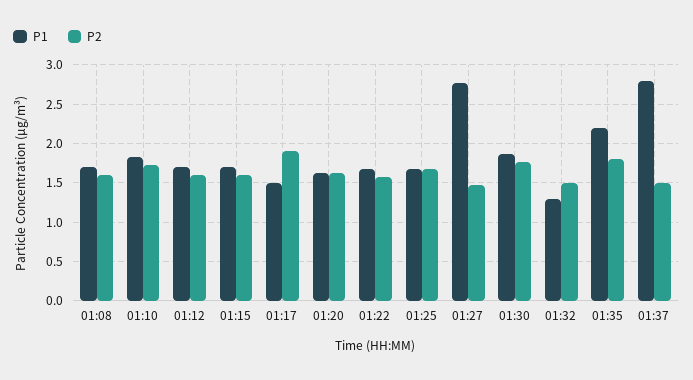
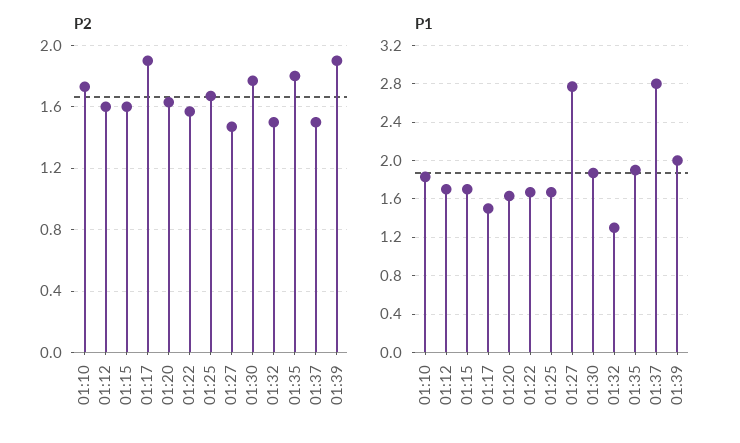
P1, 01:08: 1.7 -> none
P2, 01:08: 1.6 -> none
P1, 01:35: 2.2 -> 1.9
P2, 01:39: none -> 1.9
P1, 01:39: none -> 2

